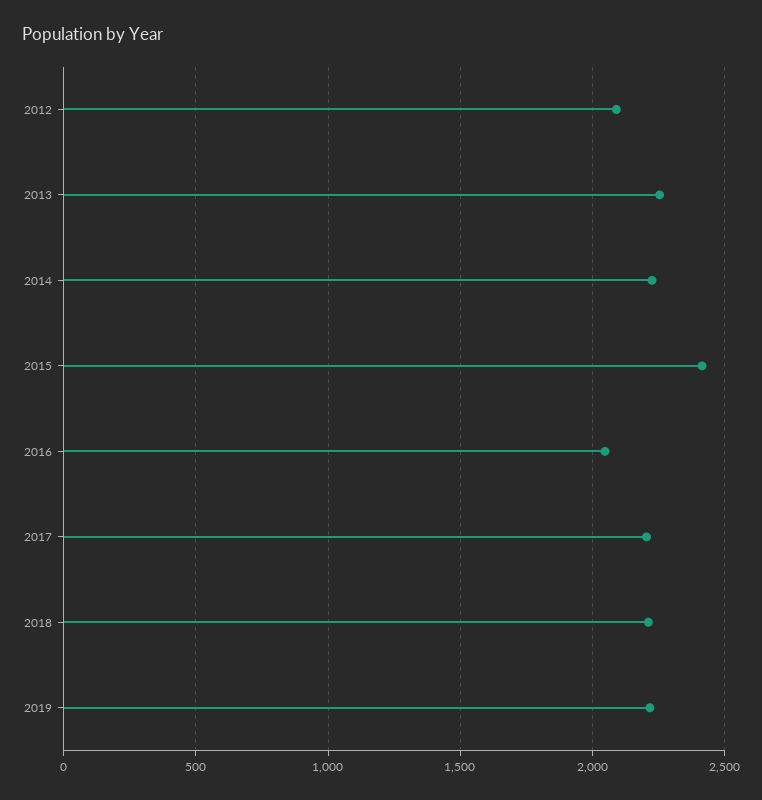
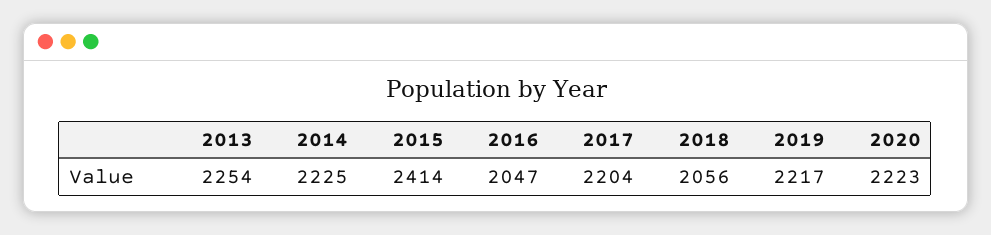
2012: 2100 -> none
2018: 2200 -> 2056
2020: none -> 2223

